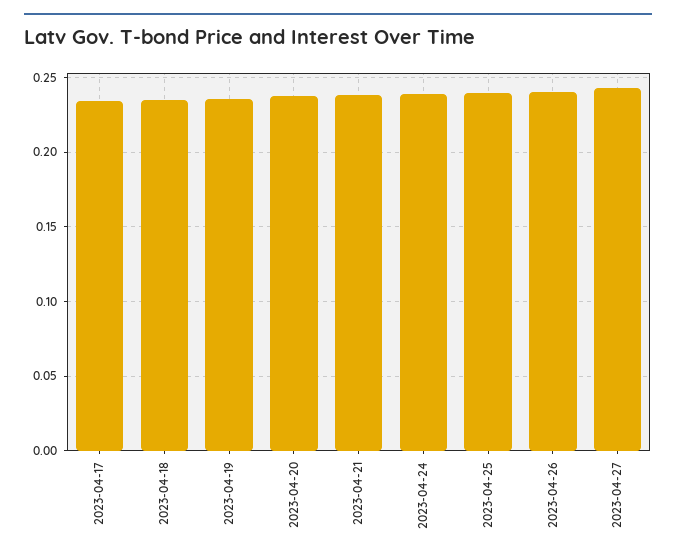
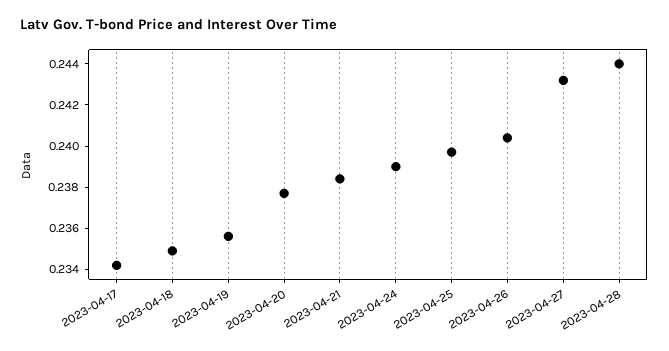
2023-04-28: none -> 0.244

